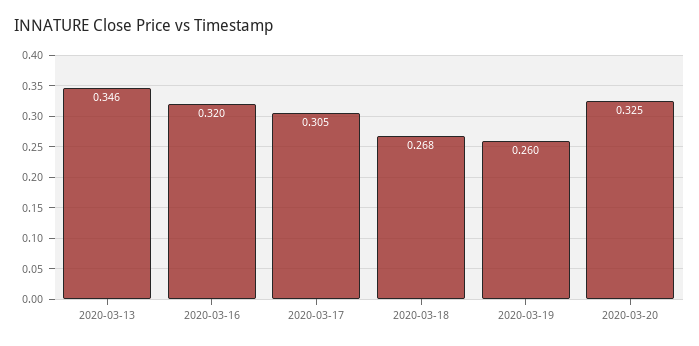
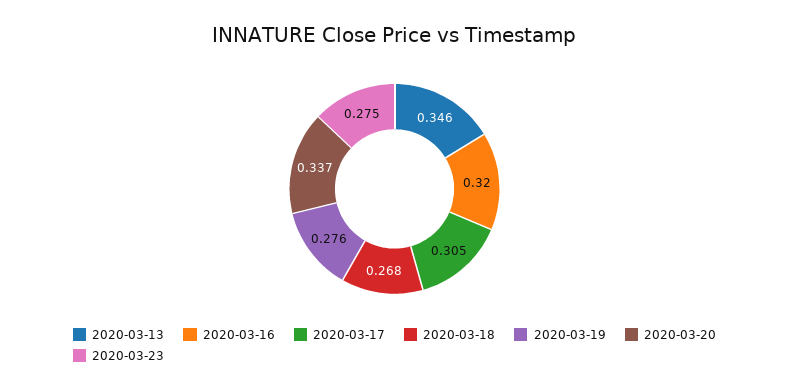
2020-03-19: 0.26 -> 0.276
2020-03-20: 0.325 -> 0.337
2020-03-23: none -> 0.275

